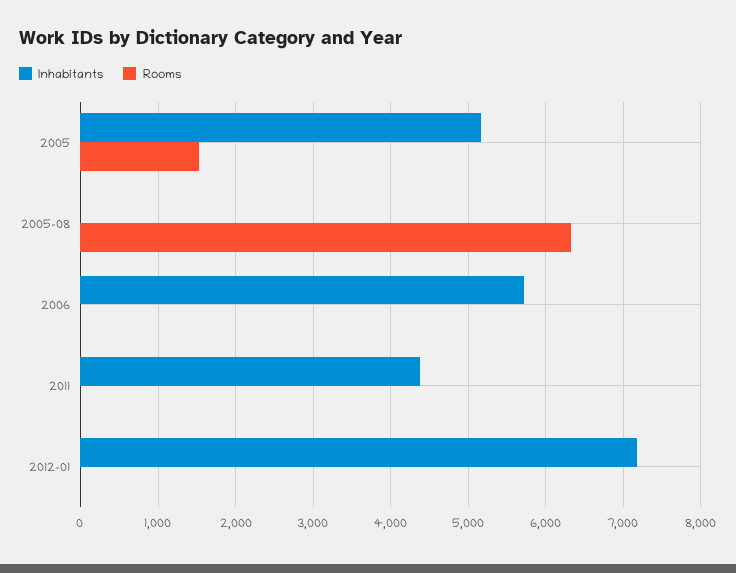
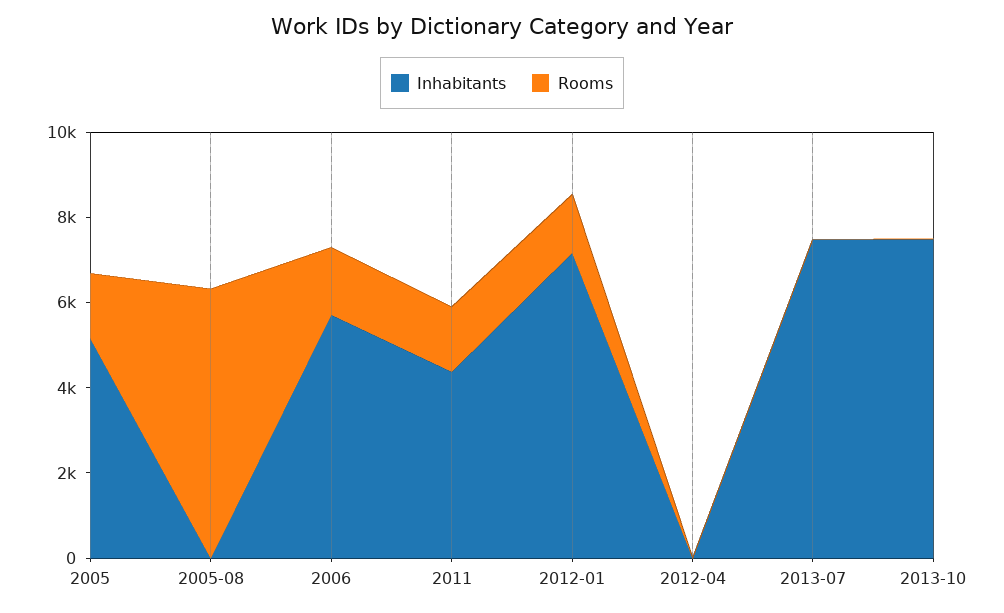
Rooms, 2006: 0 -> 1500
Rooms, 2011: 0 -> 1500
Rooms, 2012-01: 0 -> 1500
Inhabitants, 2012-04: none -> 0
Rooms, 2012-04: none -> 0
Inhabitants, 2013-07: none -> 7500
Rooms, 2013-07: none -> 0
Inhabitants, 2013-10: none -> 7500
Rooms, 2013-10: none -> 0

